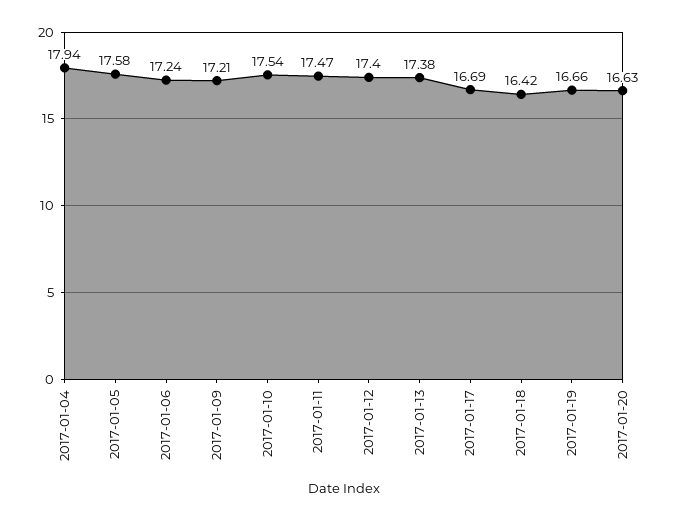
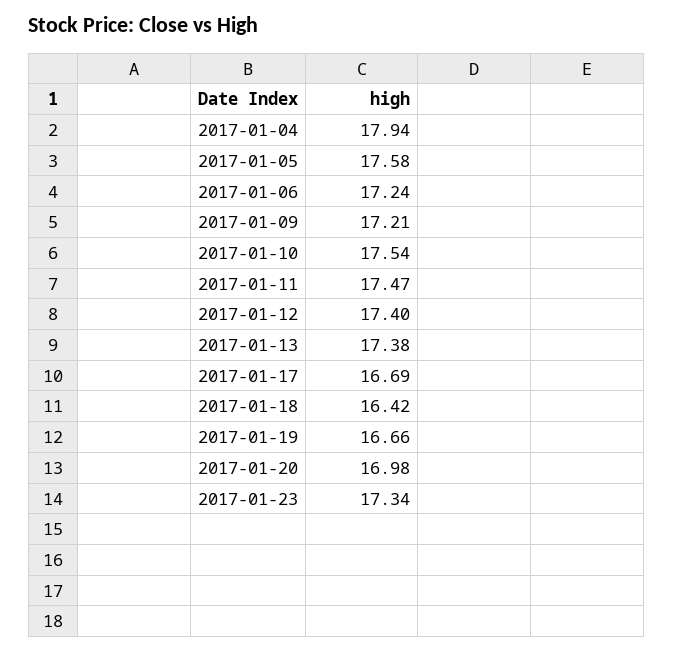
2017-01-20: 16.63 -> 16.98
2017-01-23: none -> 17.34

